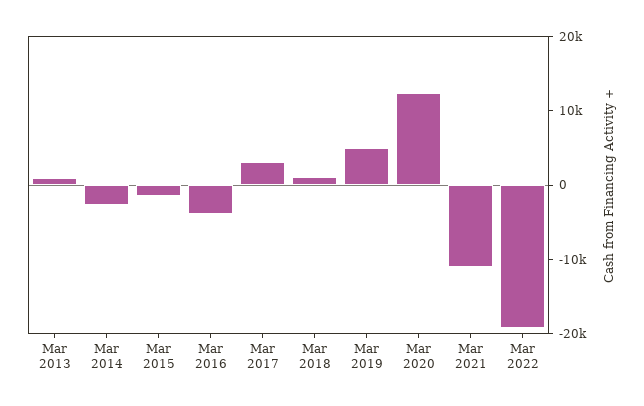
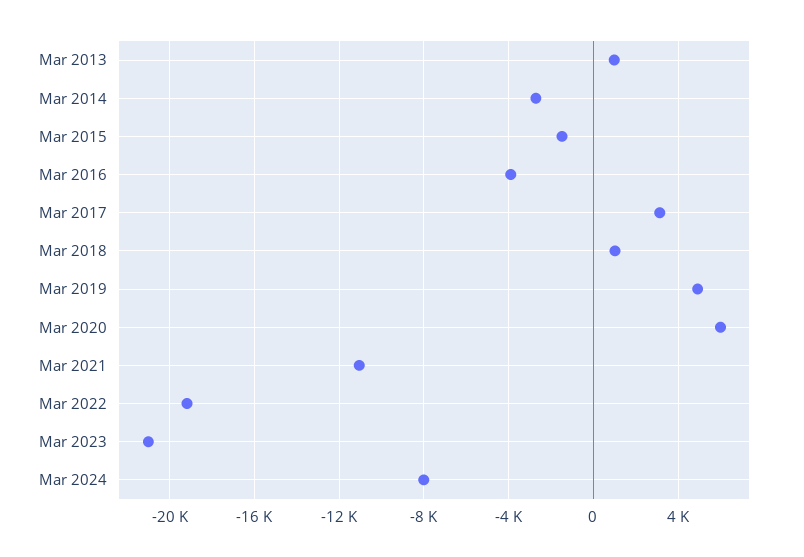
Mar 2020: 12000 -> 6000
Mar 2023: none -> -21000
Mar 2024: none -> -8000

